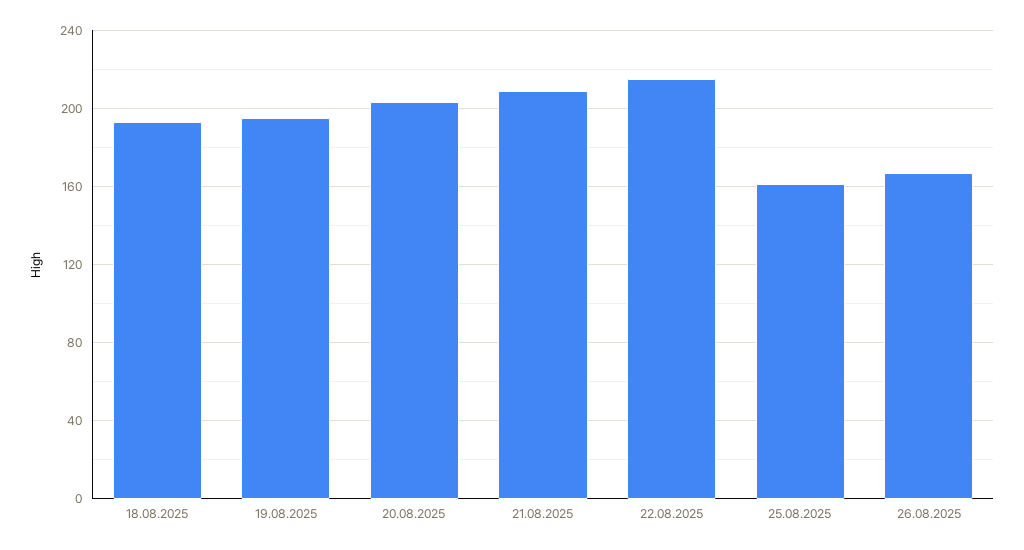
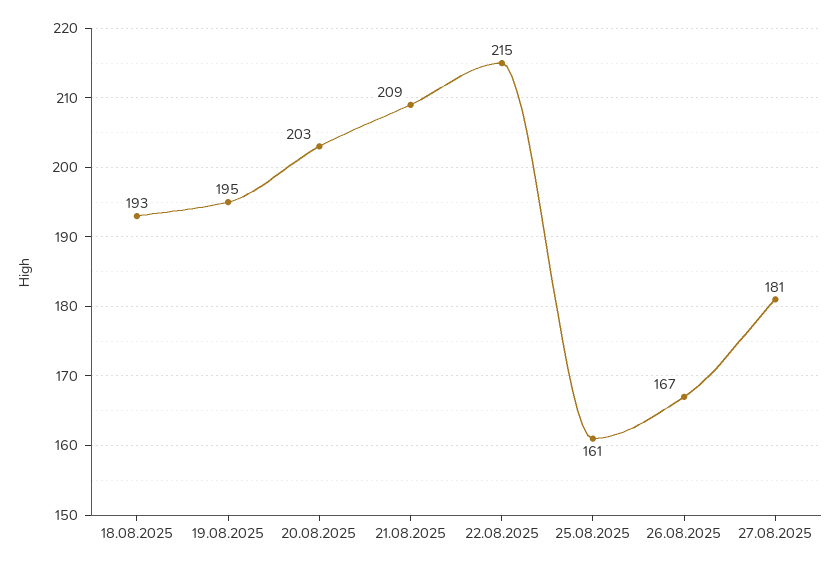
27.08.2025: none -> 181

